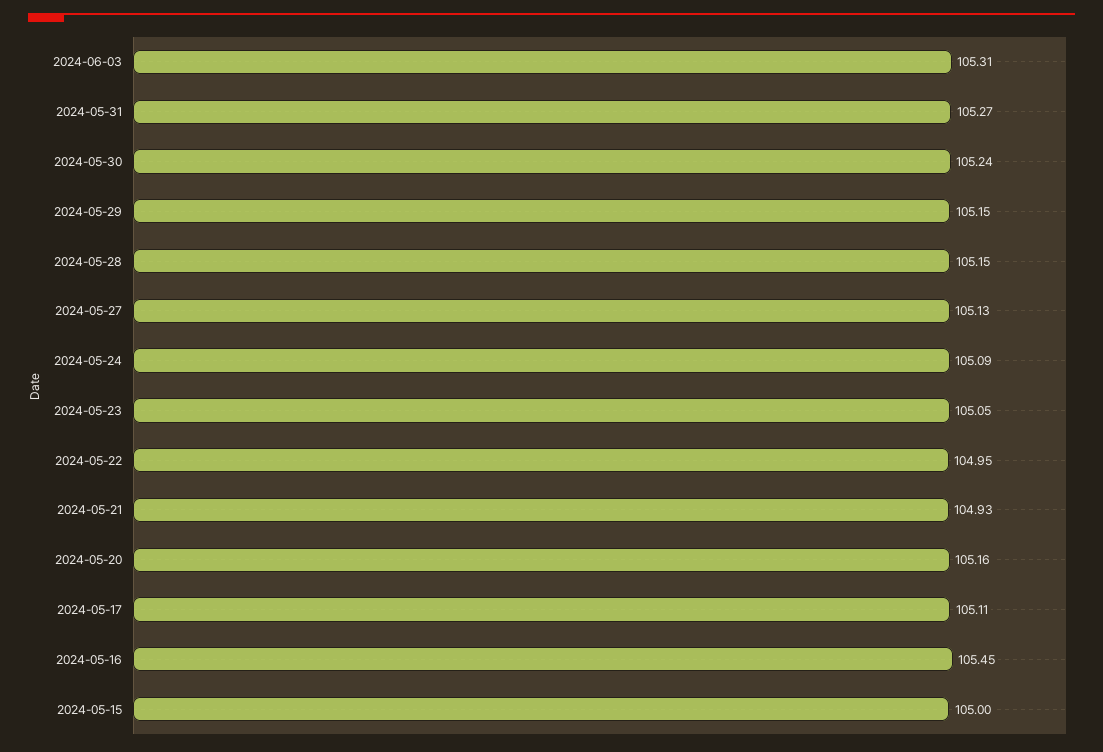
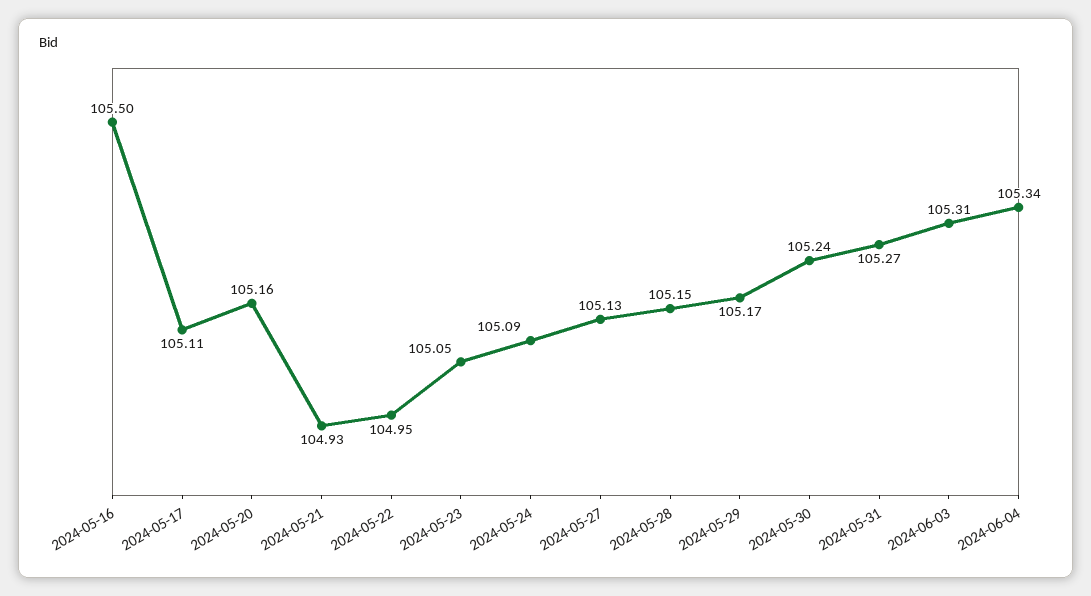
2024-05-29: 105.15 -> 105.17
2024-05-16: 105.45 -> 105.5
2024-05-15: 105 -> none
2024-06-04: none -> 105.34

